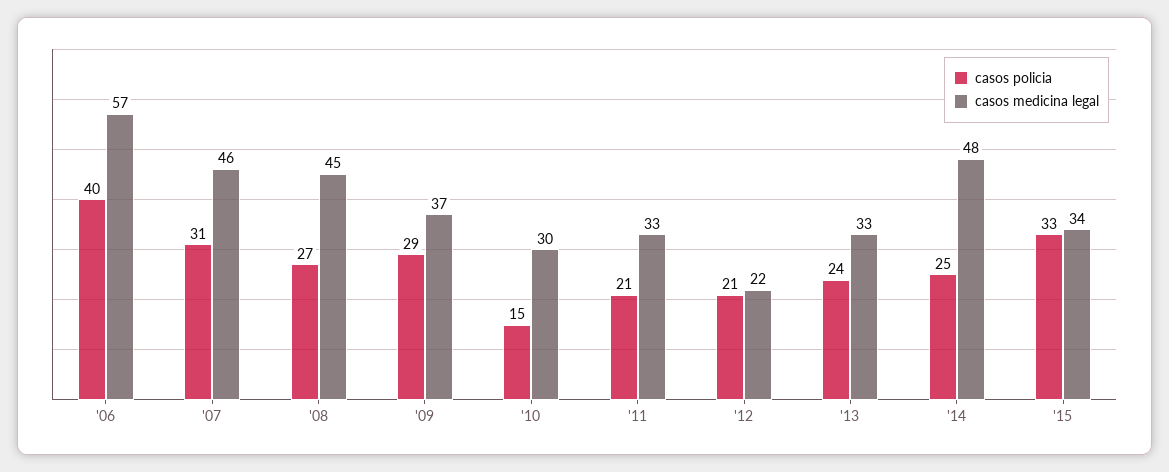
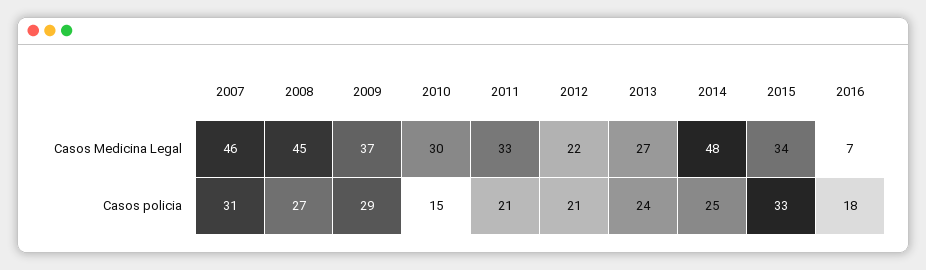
casos policia, '06: 40 -> none
casos medicina legal, '06: 57 -> none
casos medicina legal, '13: 33 -> 27
casos medicina legal, 2016: none -> 7
casos policia, 2016: none -> 18

